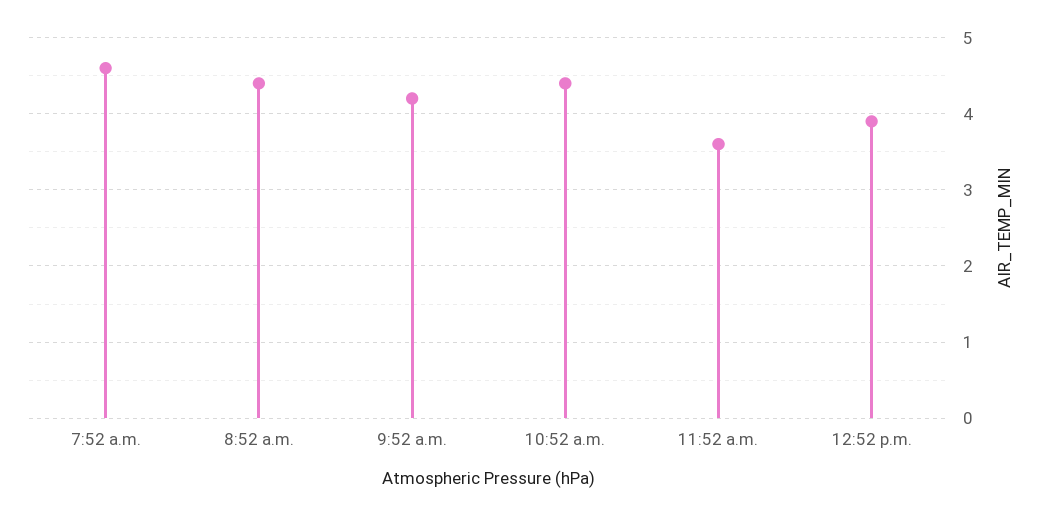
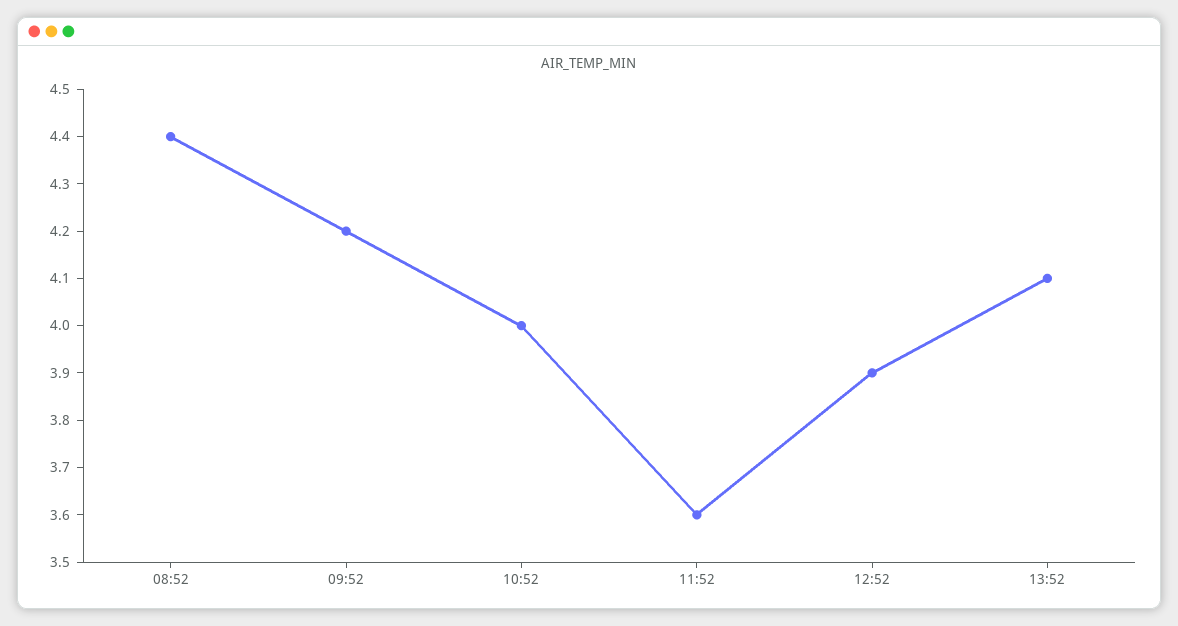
7:52 a.m.: 4.6 -> none
10:52 a.m.: 4.4 -> 4
13:52: none -> 4.1

